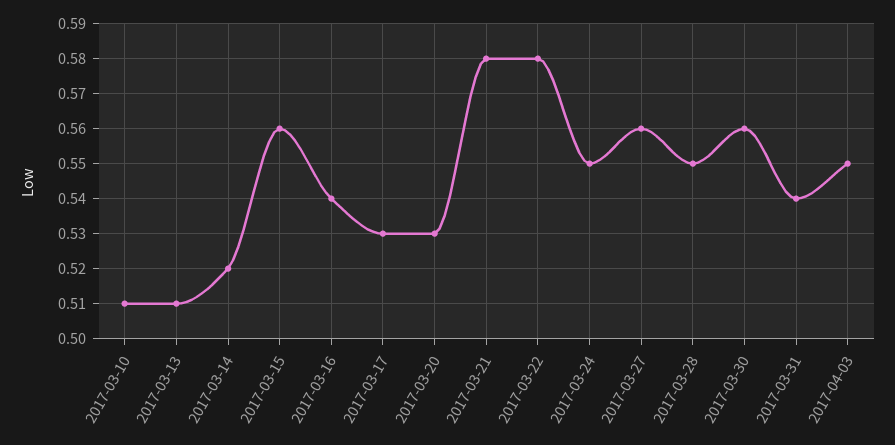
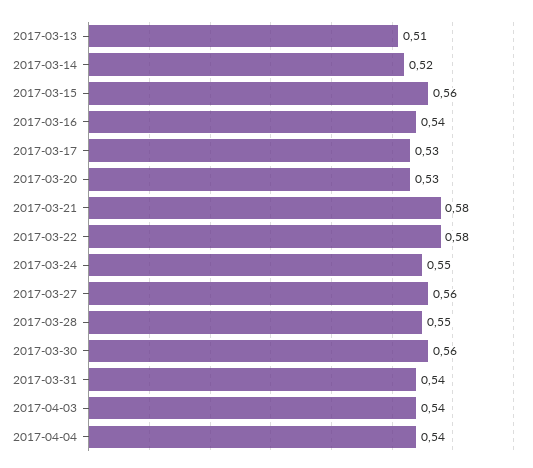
2017-03-10: 0.51 -> none
2017-04-03: 0.55 -> 0.54
2017-04-04: none -> 0.54

